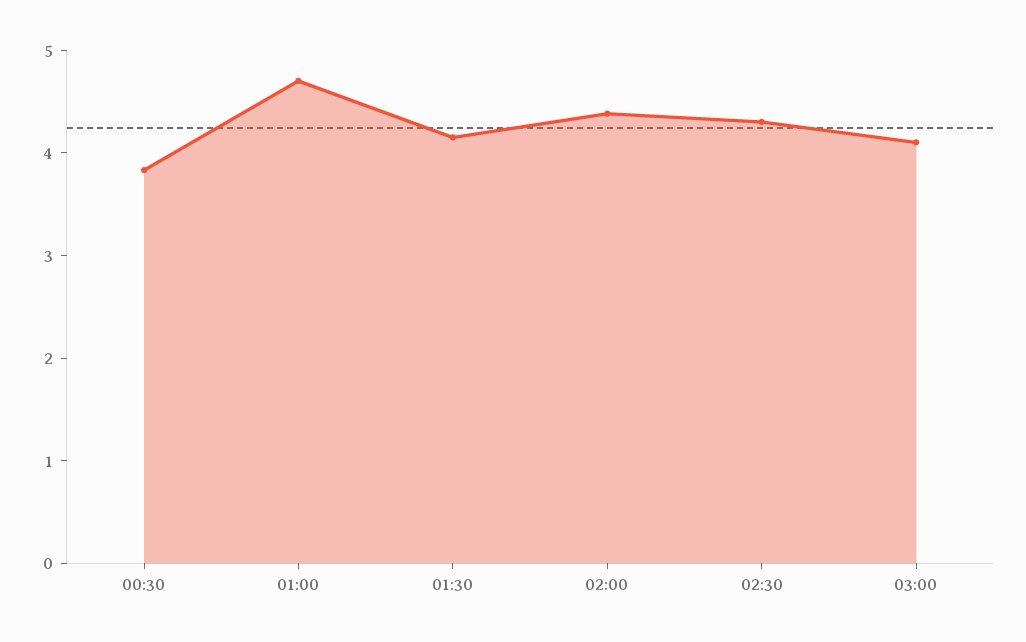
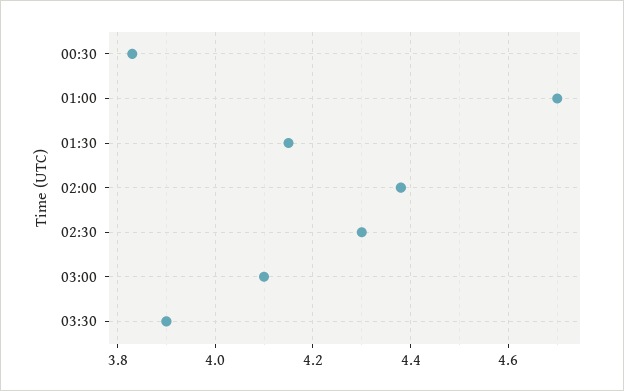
03:30: none -> 3.9

